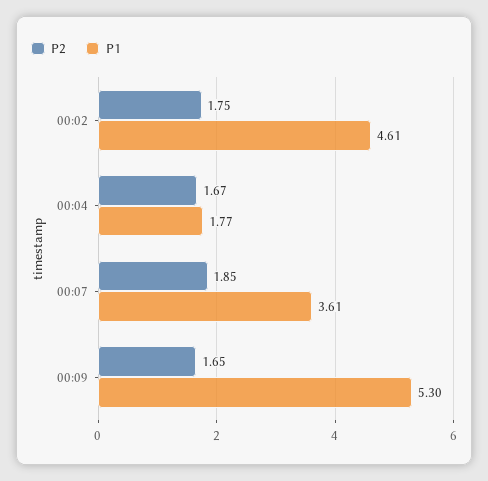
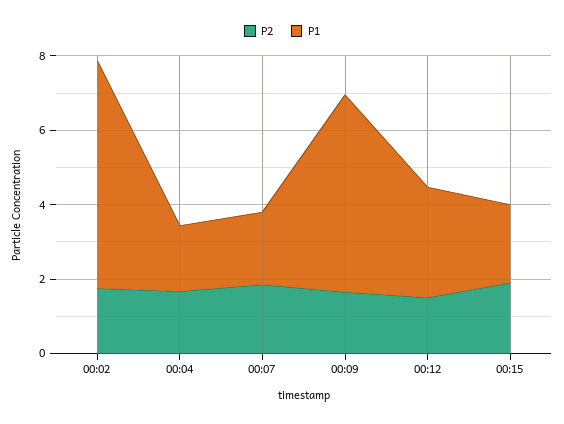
P1, 00:02: 4.61 -> 6
P1, 00:07: 3.61 -> 2
P2, 00:12: none -> 1.5
P1, 00:12: none -> 3
P2, 00:15: none -> 2
P1, 00:15: none -> 2

